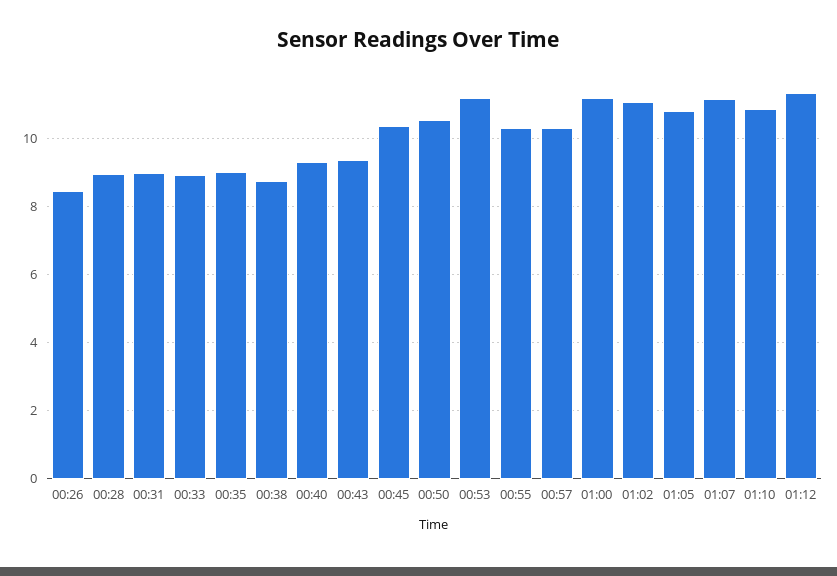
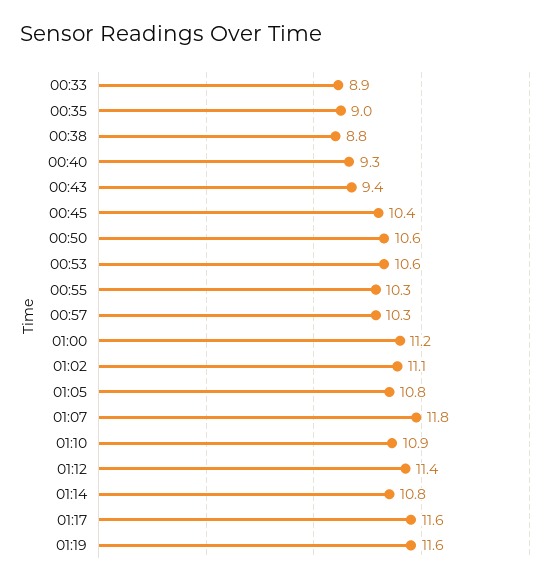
00:26: 8.4 -> none
00:28: 9 -> none
00:31: 9 -> none
00:53: 11.2 -> 10.6
01:07: 11.2 -> 11.8
01:14: none -> 10.8
01:17: none -> 11.6
01:19: none -> 11.6

